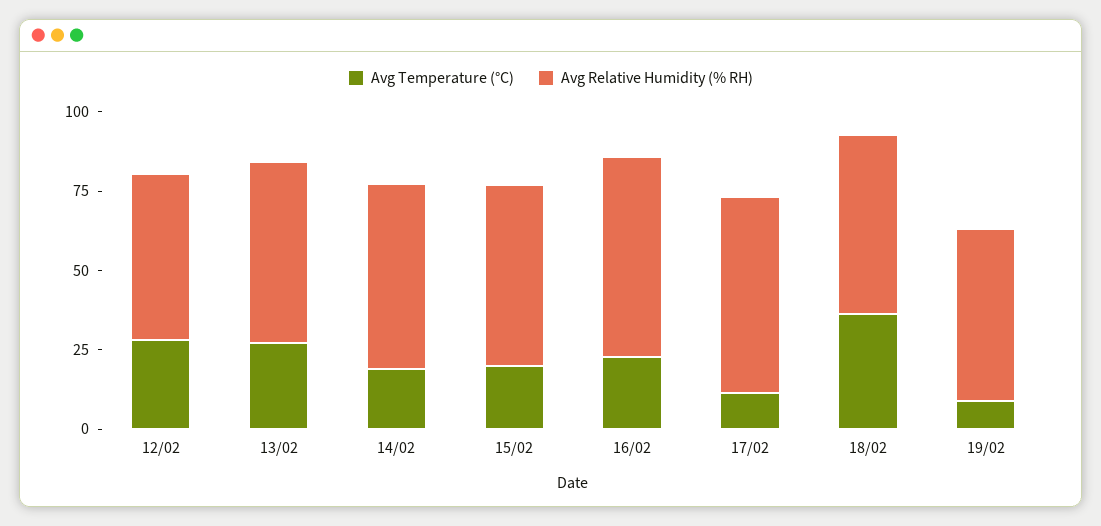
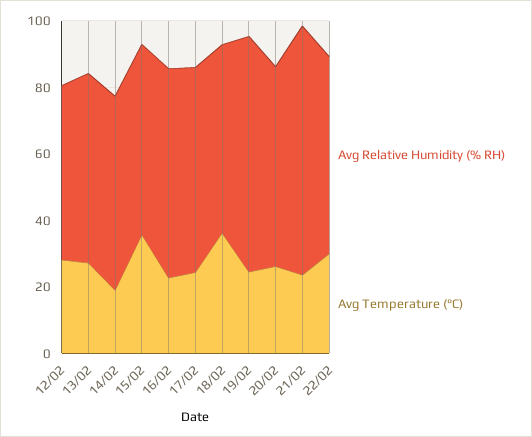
Avg Temperature (°C), 15/02: 20 -> 35
Avg Temperature (°C), 17/02: 10 -> 25
Avg Temperature (°C), 19/02: 10 -> 25
Avg Relative Humidity (% RH), 19/02: 55 -> 70
Avg Relative Humidity (% RH), 20/02: none -> 60
Avg Temperature (°C), 20/02: none -> 25
Avg Relative Humidity (% RH), 21/02: none -> 75
Avg Temperature (°C), 21/02: none -> 25
Avg Relative Humidity (% RH), 22/02: none -> 60
Avg Temperature (°C), 22/02: none -> 30

